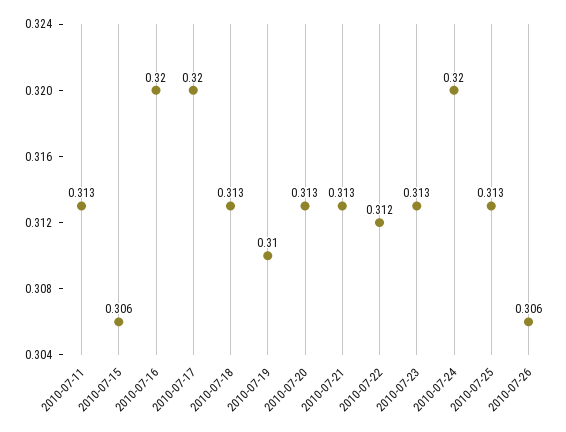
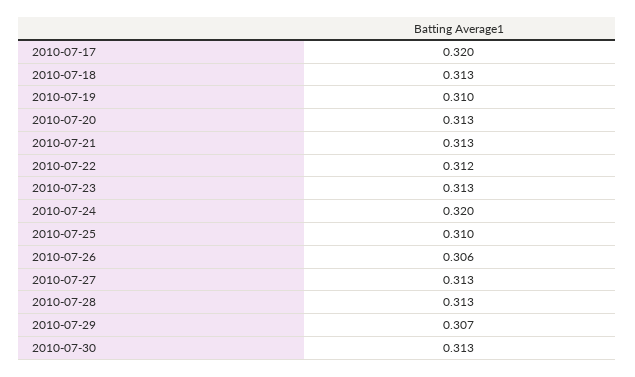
2010-07-11: 0.313 -> none
2010-07-15: 0.306 -> none
2010-07-16: 0.32 -> none
2010-07-25: 0.313 -> 0.31
2010-07-27: none -> 0.313
2010-07-28: none -> 0.313
2010-07-29: none -> 0.307
2010-07-30: none -> 0.313

